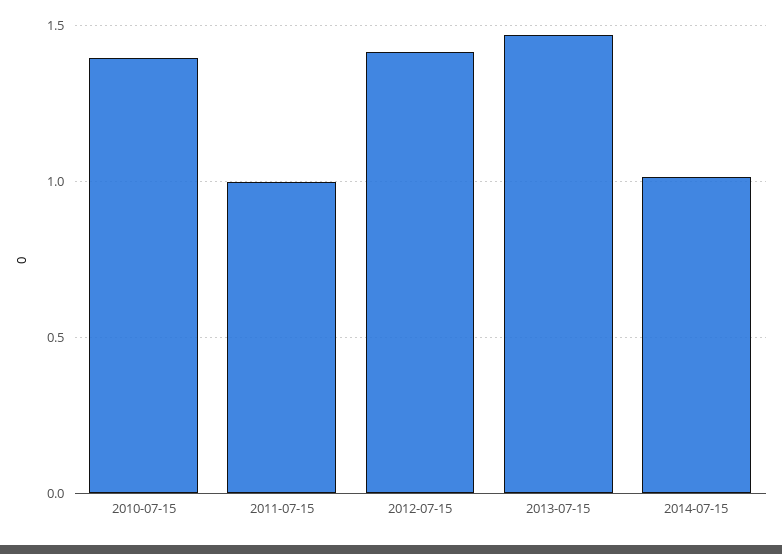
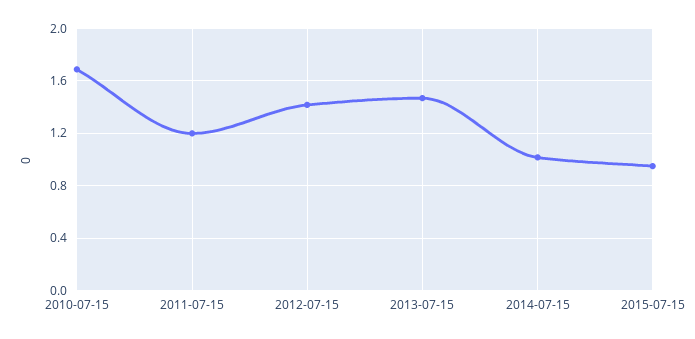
2010-07-15: 1.4 -> 1.7
2011-07-15: 1 -> 1.2
2015-07-15: none -> 0.95

